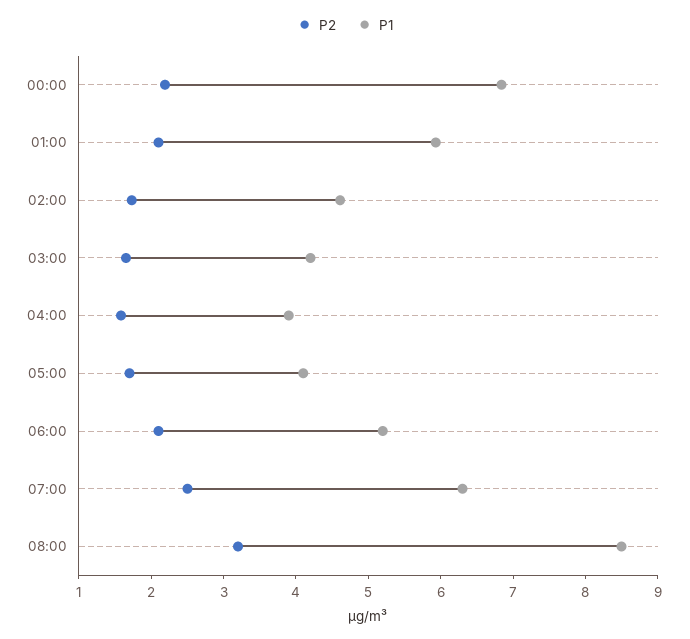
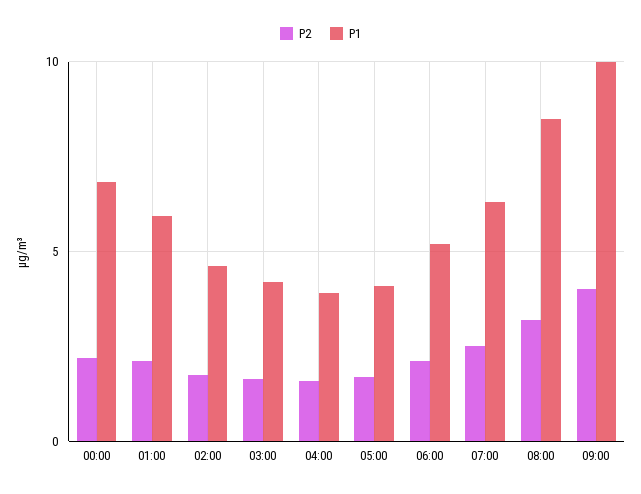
P2, 09:00: none -> 4
P1, 09:00: none -> 10

